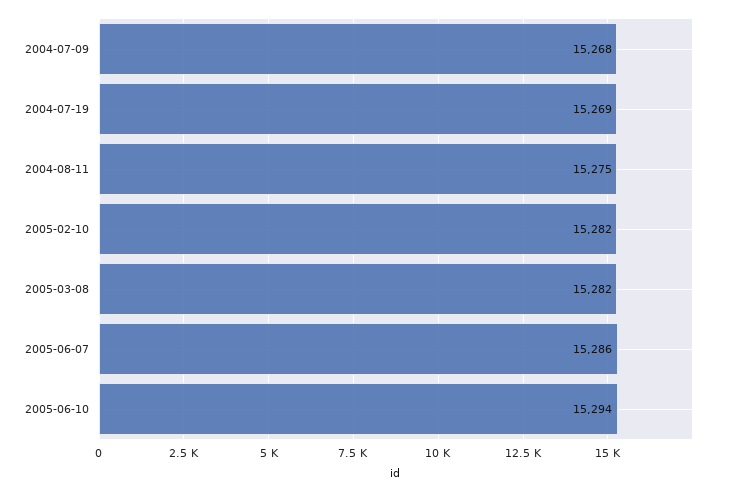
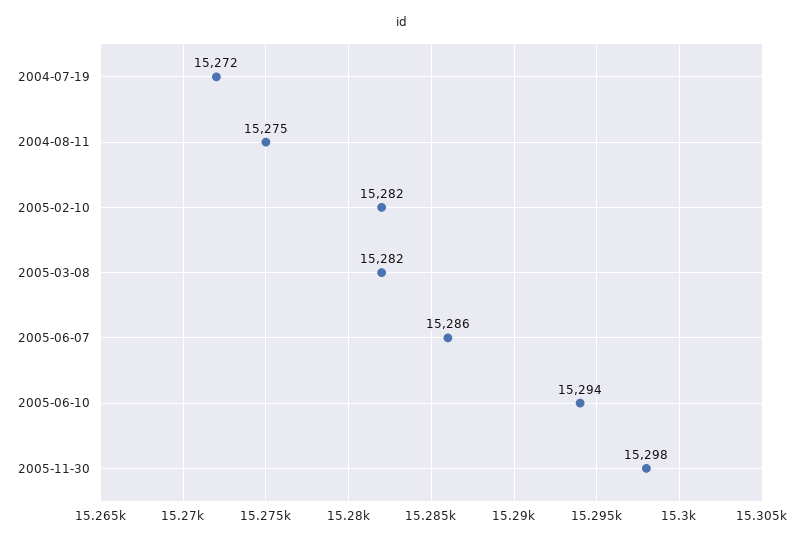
2004-07-09: 15268 -> none
2004-07-19: 15269 -> 15272
2005-11-30: none -> 15298

